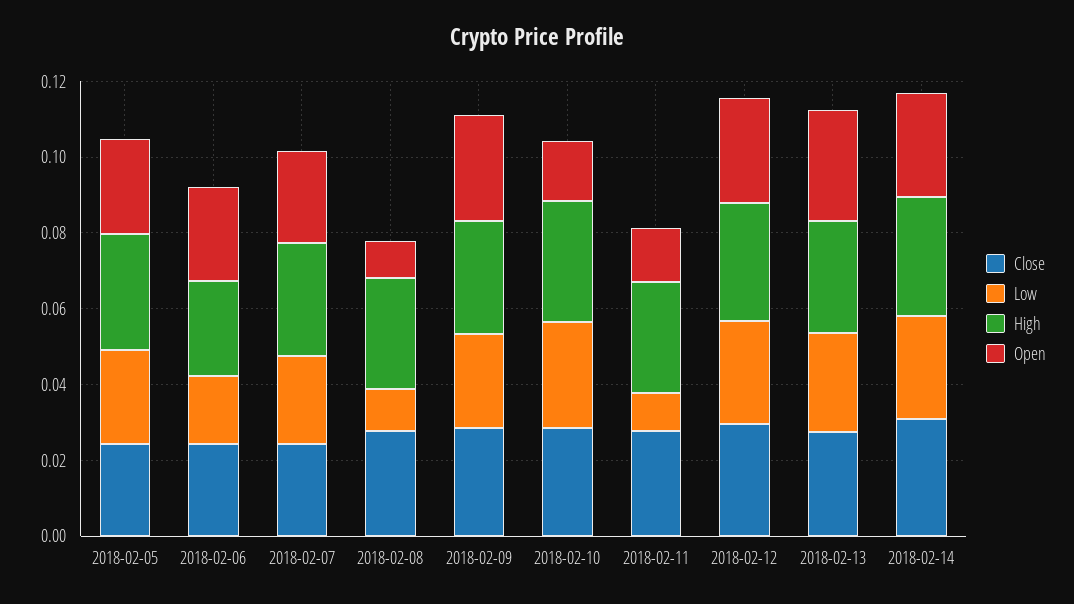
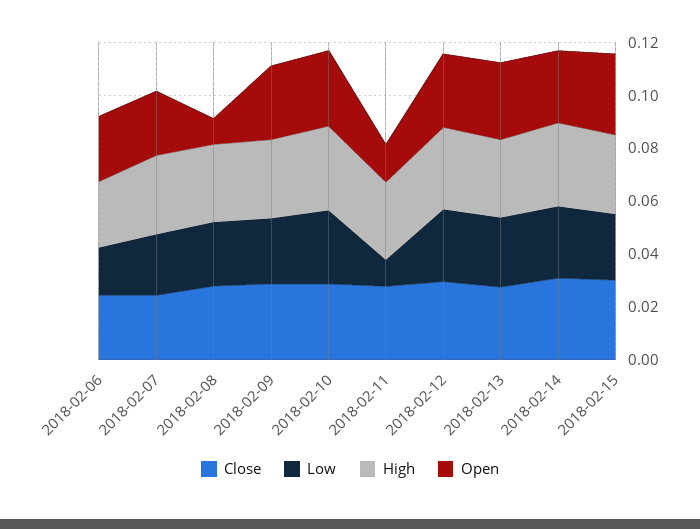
Close, 2018-02-05: 0.025 -> none
Low, 2018-02-05: 0.025 -> none
High, 2018-02-05: 0.03 -> none
Open, 2018-02-05: 0.025 -> none
Low, 2018-02-08: 0.01 -> 0.025
Open, 2018-02-10: 0.015 -> 0.03
Close, 2018-02-15: none -> 0.03
Low, 2018-02-15: none -> 0.025
High, 2018-02-15: none -> 0.03
Open, 2018-02-15: none -> 0.03

